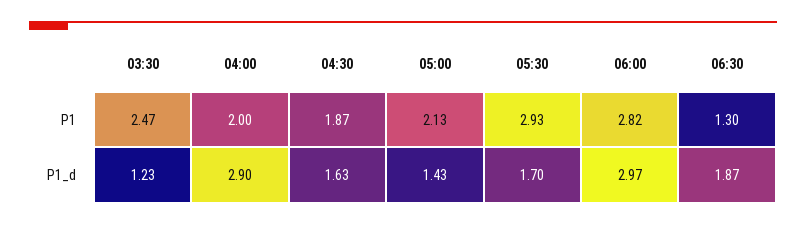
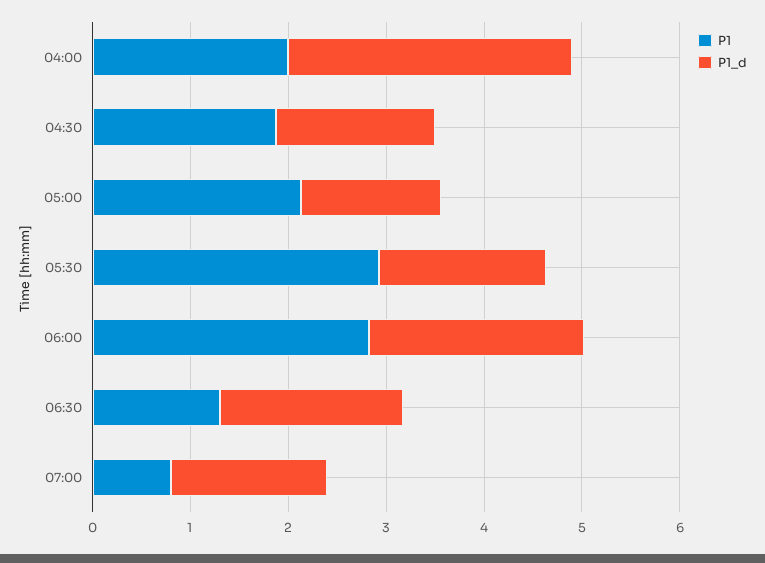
P1, 03:30: 2.47 -> none
P1_d, 03:30: 1.23 -> none
P1_d, 06:00: 2.97 -> 2.2
P1, 07:00: none -> 0.8
P1_d, 07:00: none -> 1.6

